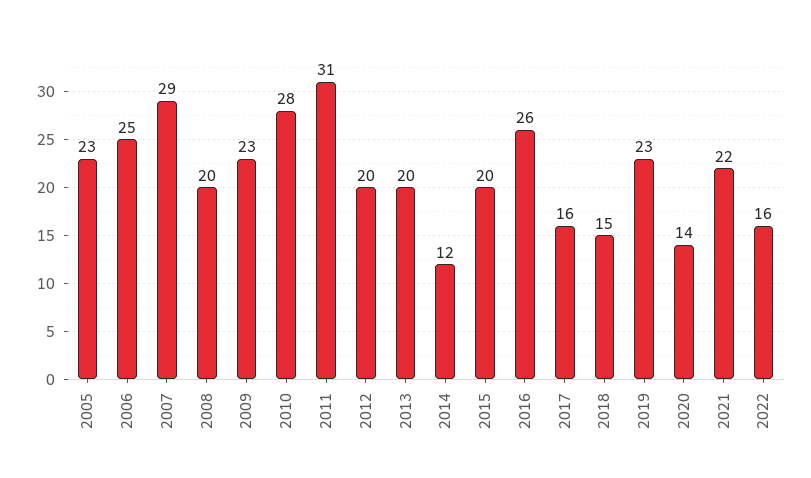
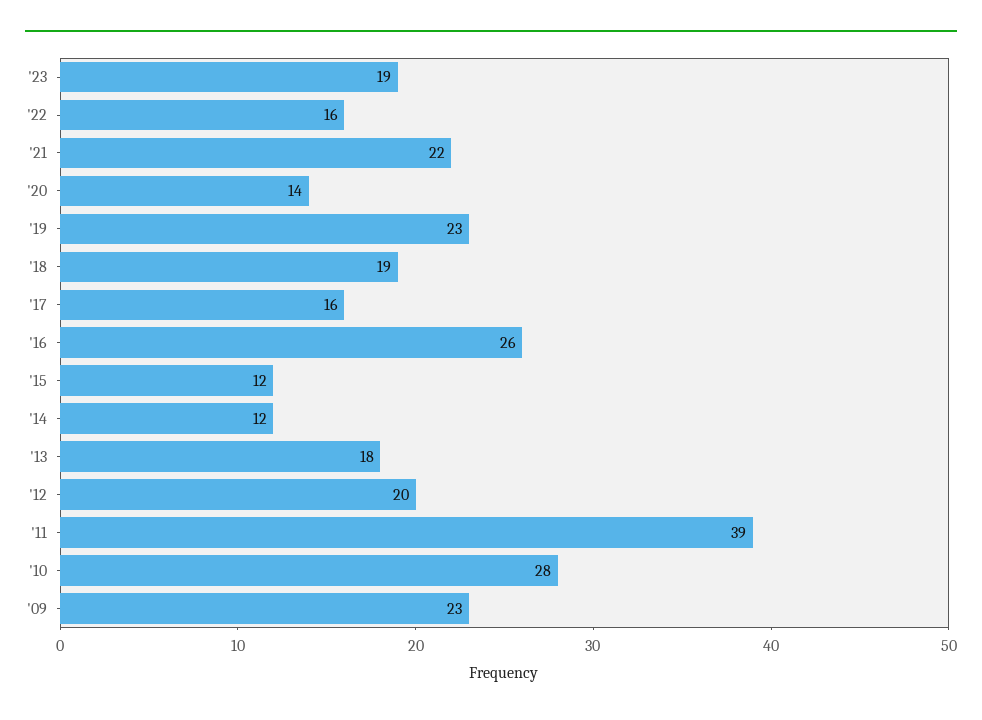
2005: 23 -> none
2006: 25 -> none
2007: 29 -> none
2008: 20 -> none
2011: 31 -> 39
2013: 20 -> 18
2015: 20 -> 12
2018: 15 -> 19
'23: none -> 19

